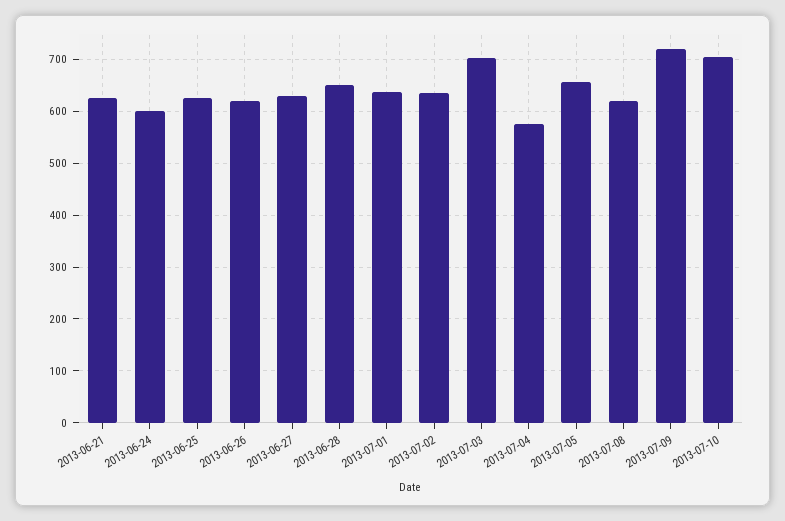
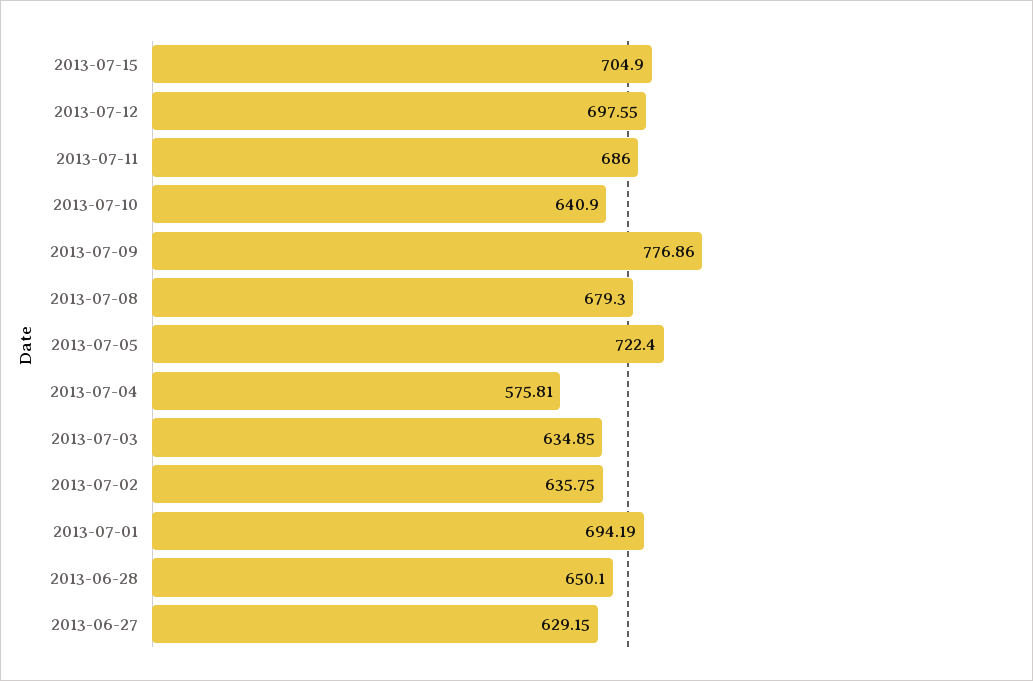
2013-06-21: 620 -> none
2013-06-24: 600 -> none
2013-06-25: 620 -> none
2013-06-26: 620 -> none
2013-07-01: 640 -> 694.19
2013-07-03: 700 -> 634.85
2013-07-05: 660 -> 722.4
2013-07-08: 620 -> 679.3
2013-07-09: 720 -> 776.86
2013-07-10: 700 -> 640.9
2013-07-15: none -> 704.9
2013-07-12: none -> 697.55
2013-07-11: none -> 686

